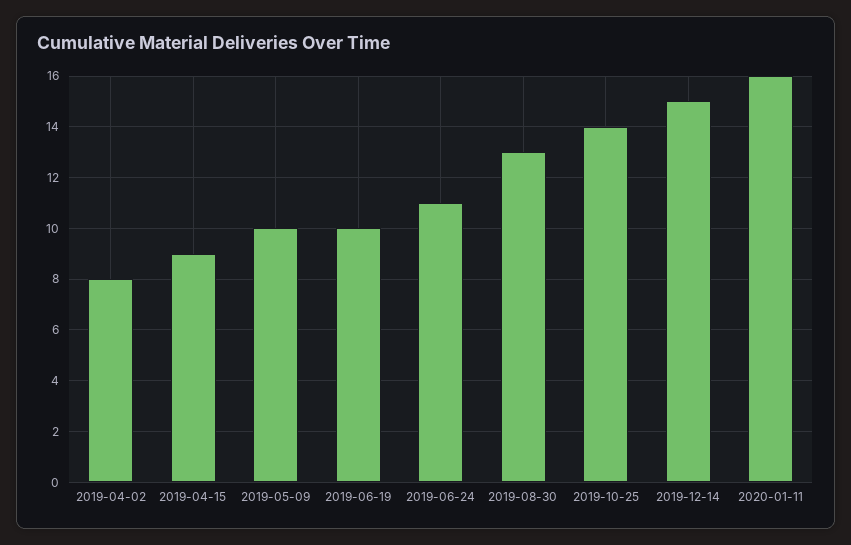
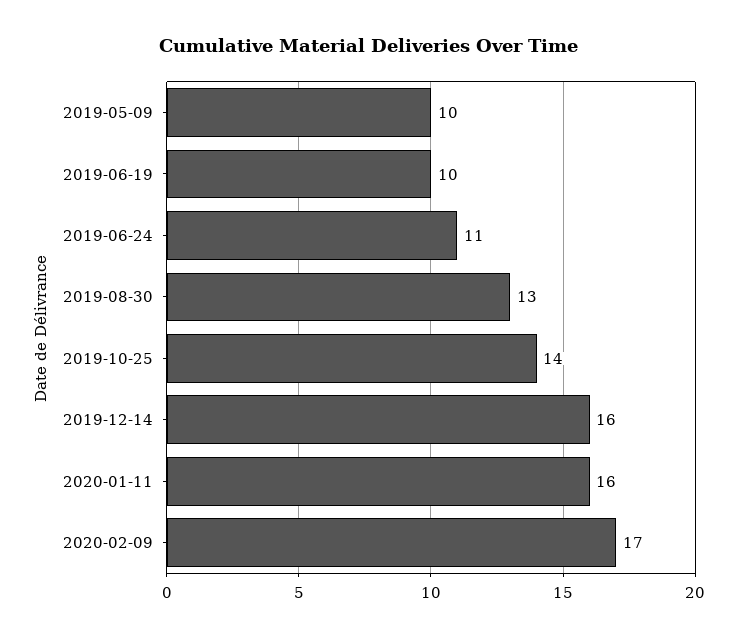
2019-04-02: 8 -> none
2019-04-15: 9 -> none
2019-12-14: 15 -> 16
2020-02-09: none -> 17

